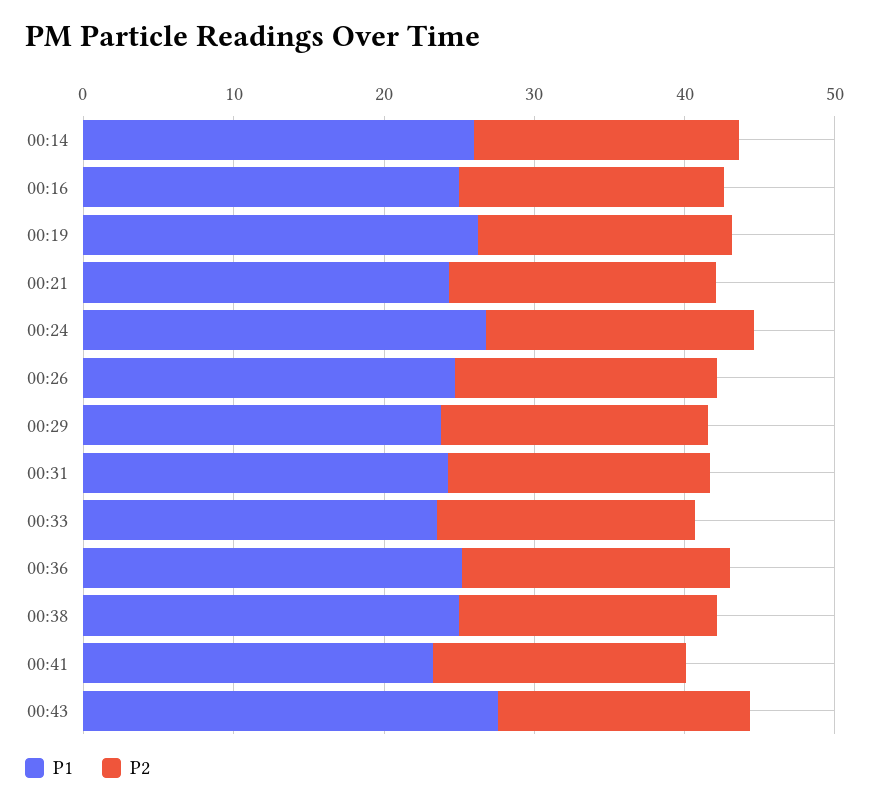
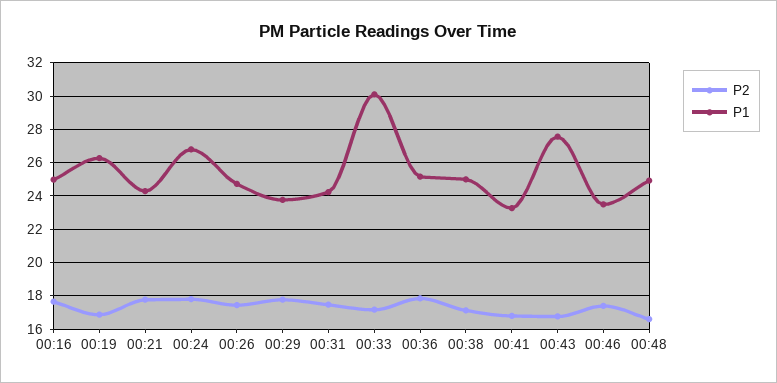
P1, 00:14: 26 -> none
P2, 00:14: 18 -> none
P1, 00:33: 24 -> 30
P2, 00:46: none -> 17.5
P1, 00:46: none -> 23.5
P2, 00:48: none -> 16.5
P1, 00:48: none -> 25

